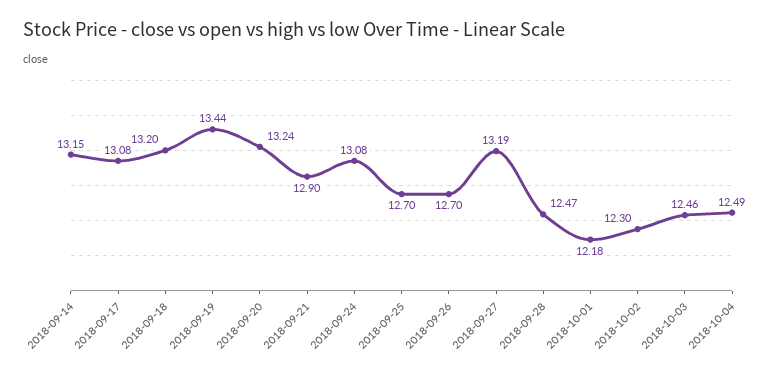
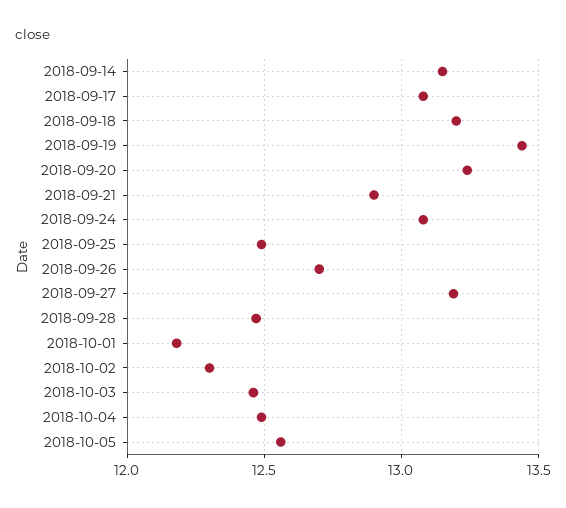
2018-09-25: 12.7 -> 12.5
2018-10-05: none -> 12.55

